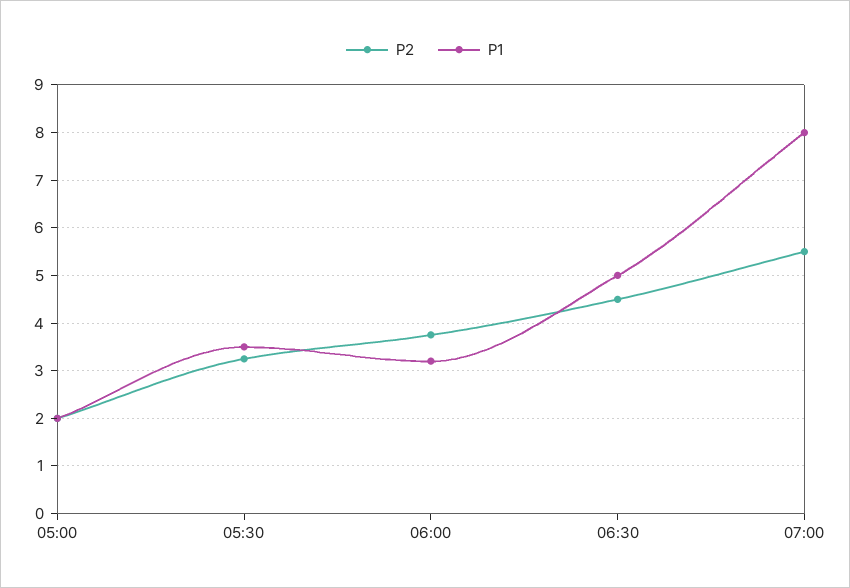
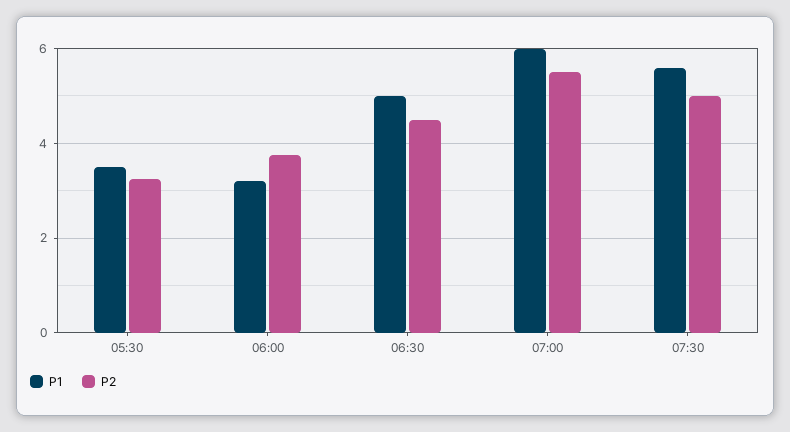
P2, 05:00: 2 -> none
P1, 05:00: 2 -> none
P1, 07:00: 8 -> 6
P1, 07:30: none -> 5.6
P2, 07:30: none -> 5

